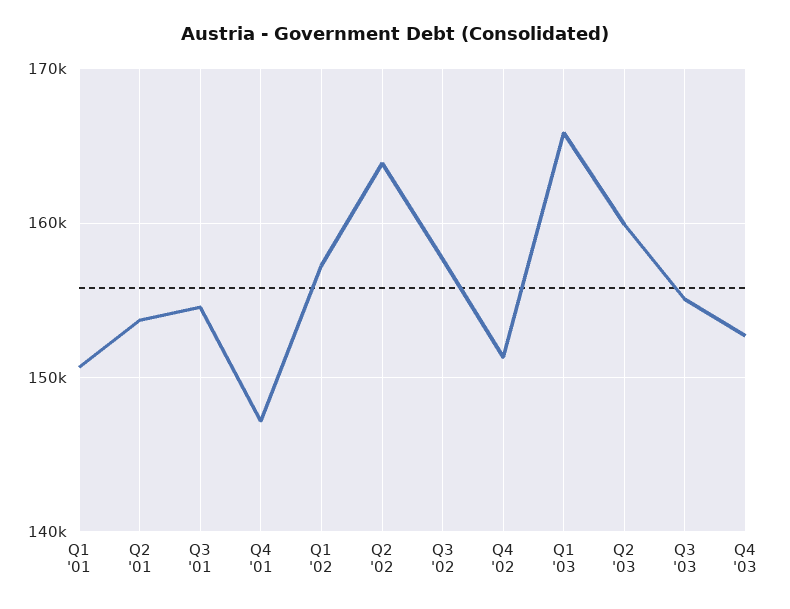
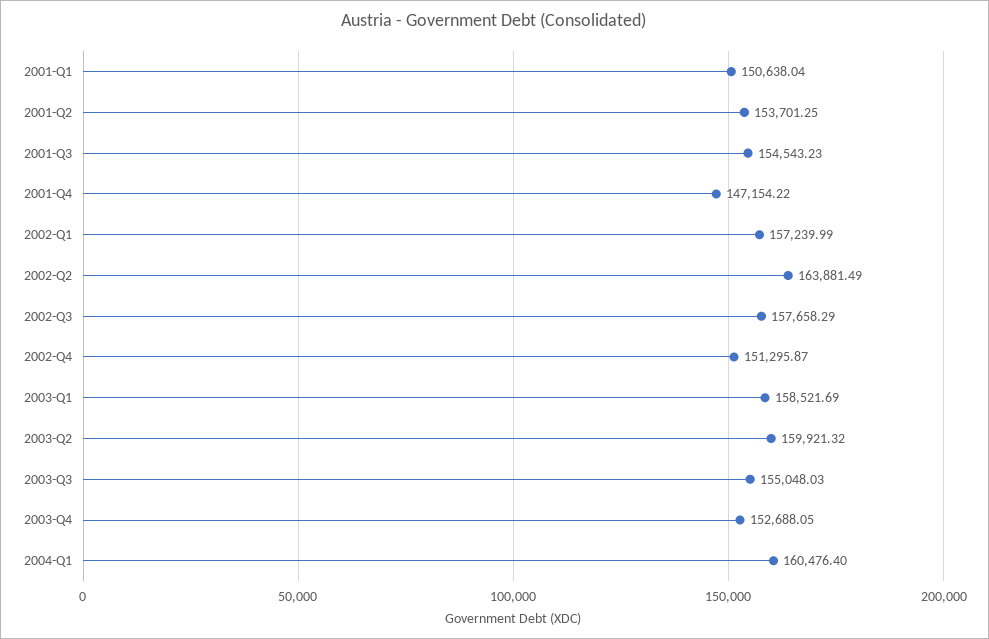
Q1 '03: 166000 -> 158521.69
2004-Q1: none -> 160476.4

